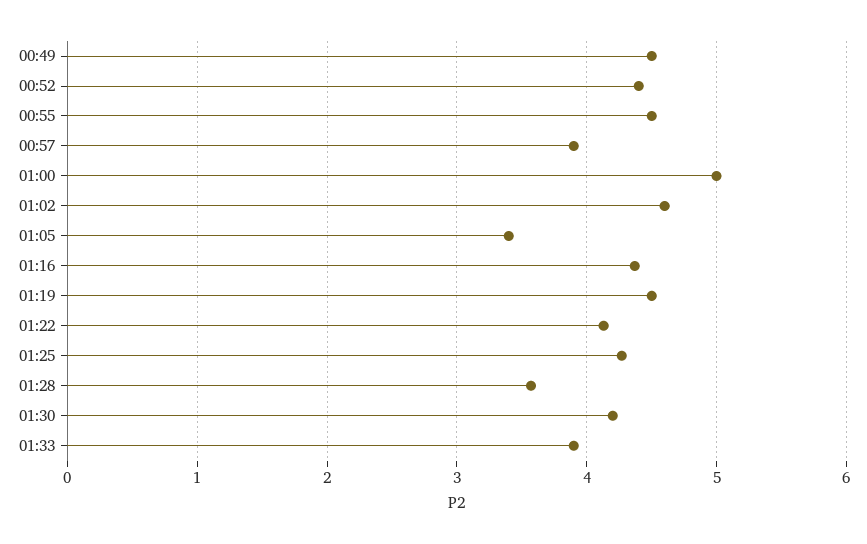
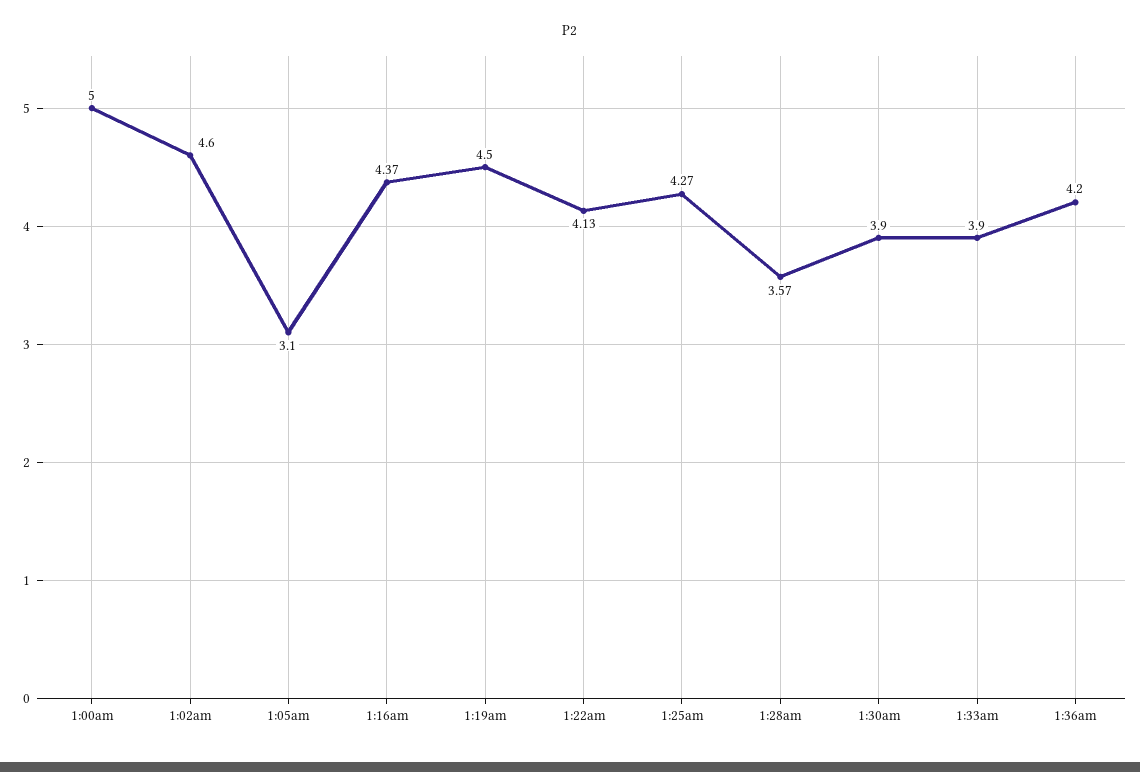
00:49: 4.5 -> none
00:52: 4.4 -> none
00:55: 4.5 -> none
00:57: 3.9 -> none
01:05: 3.4 -> 3.1
01:30: 4.2 -> 3.9
1:36am: none -> 4.2

